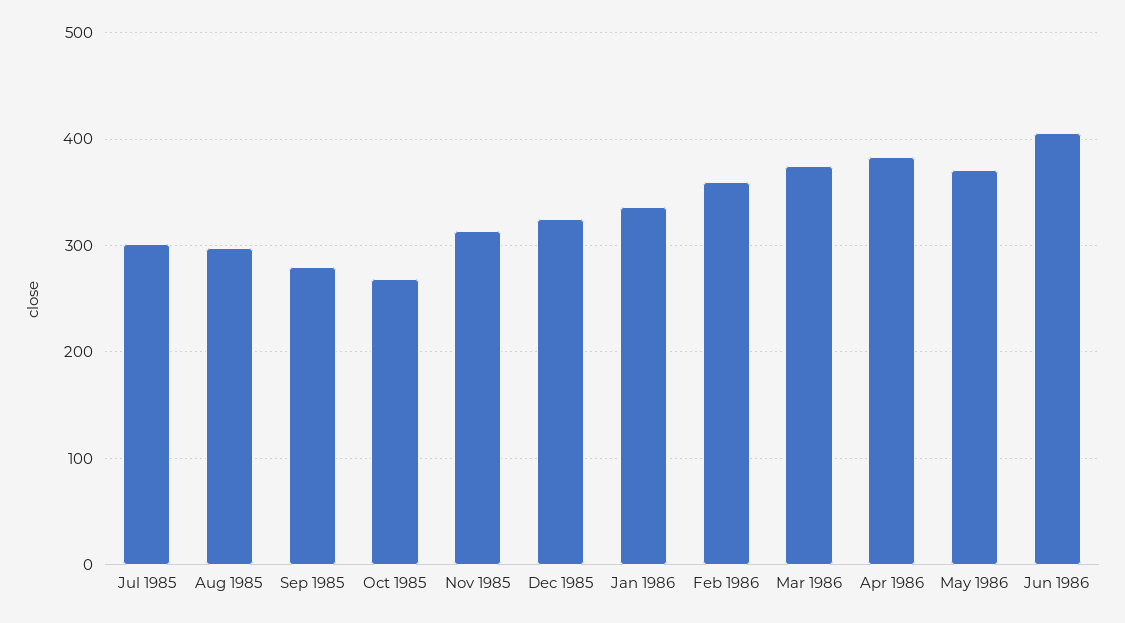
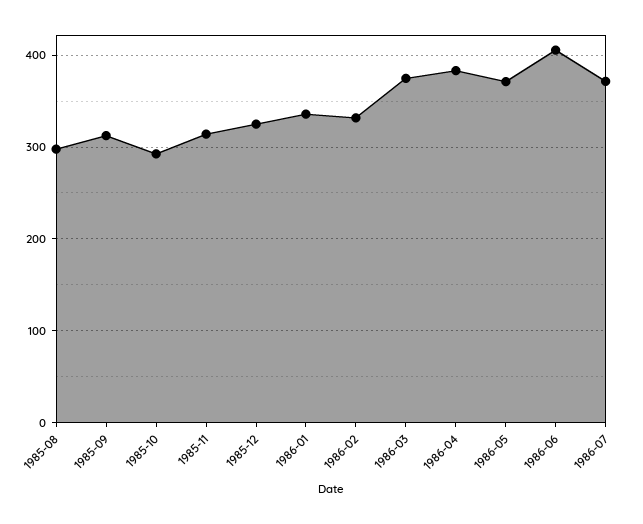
Jul 1985: 300 -> none
Sep 1985: 280 -> 310
Oct 1985: 270 -> 290
Feb 1986: 360 -> 330
1986-07: none -> 370

